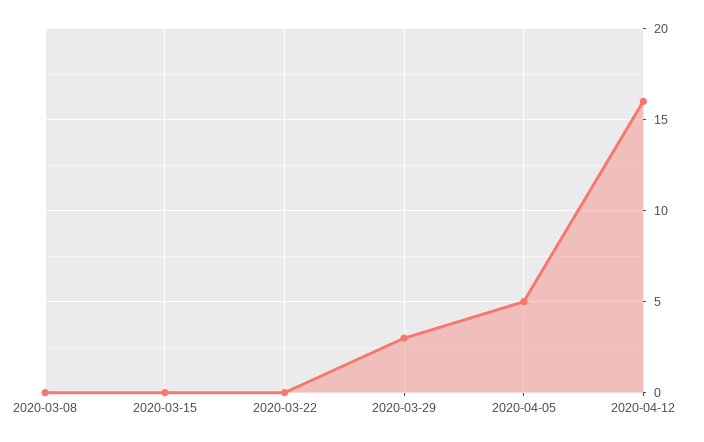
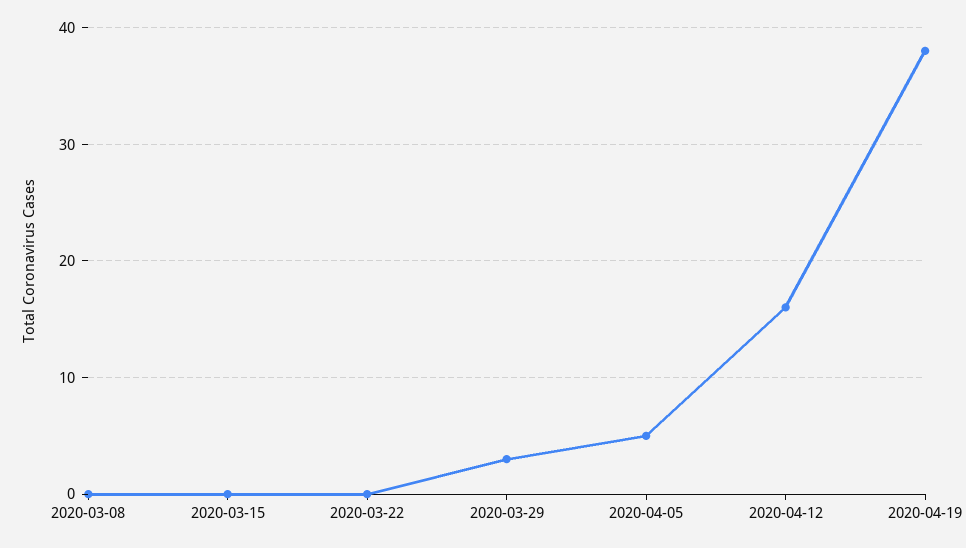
2020-04-19: none -> 38

